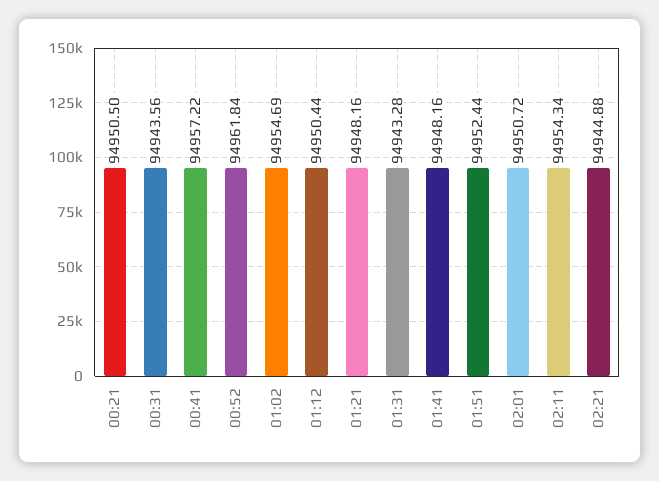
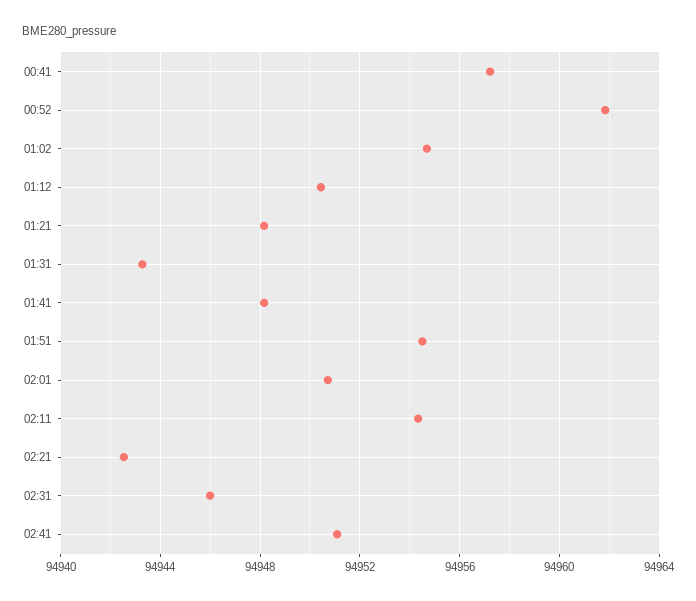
00:21: 94950.5 -> none
00:31: 94943.56 -> none
01:51: 94952.44 -> 94954.5
02:21: 94944.88 -> 94942.5
02:31: none -> 94946
02:41: none -> 94951

